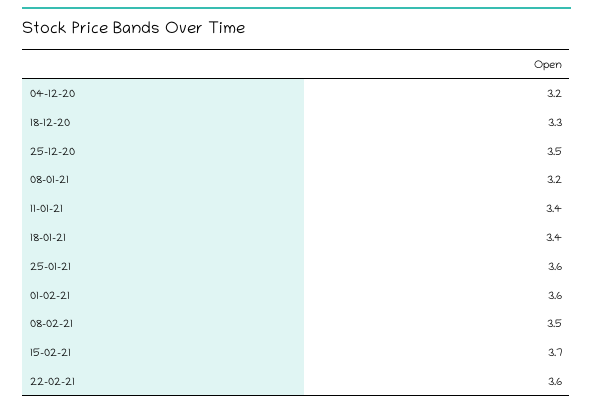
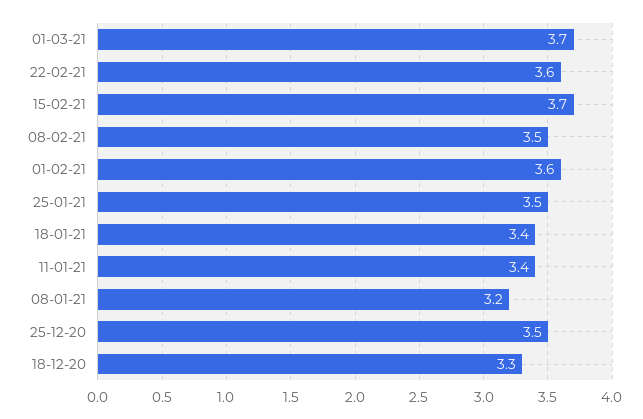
04-12-20: 3.2 -> none
25-01-21: 3.6 -> 3.5
01-03-21: none -> 3.7

